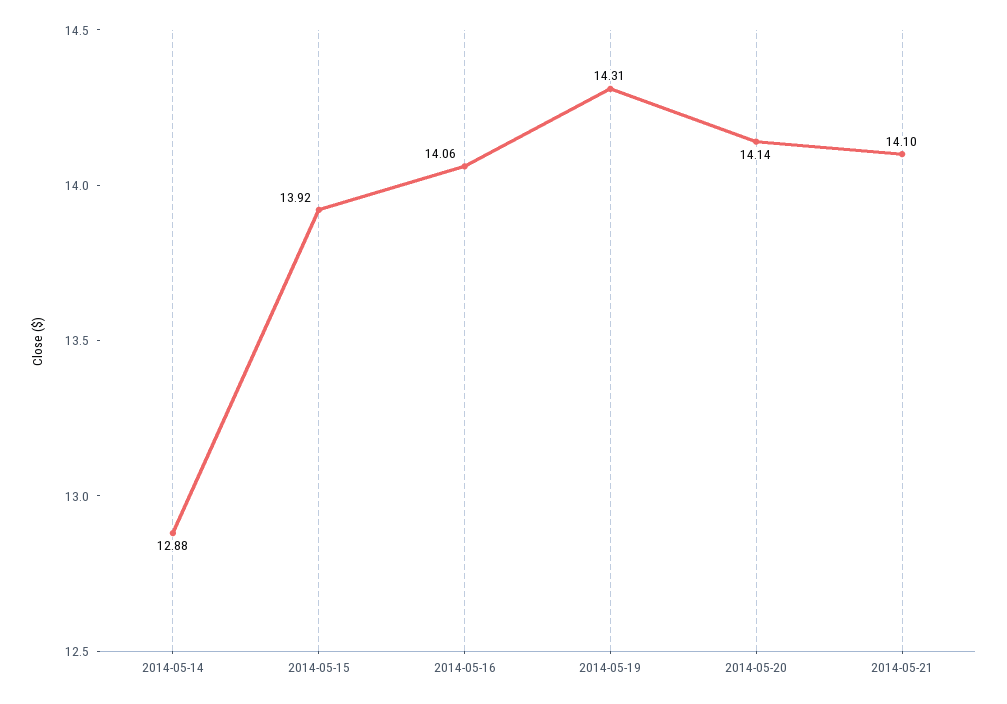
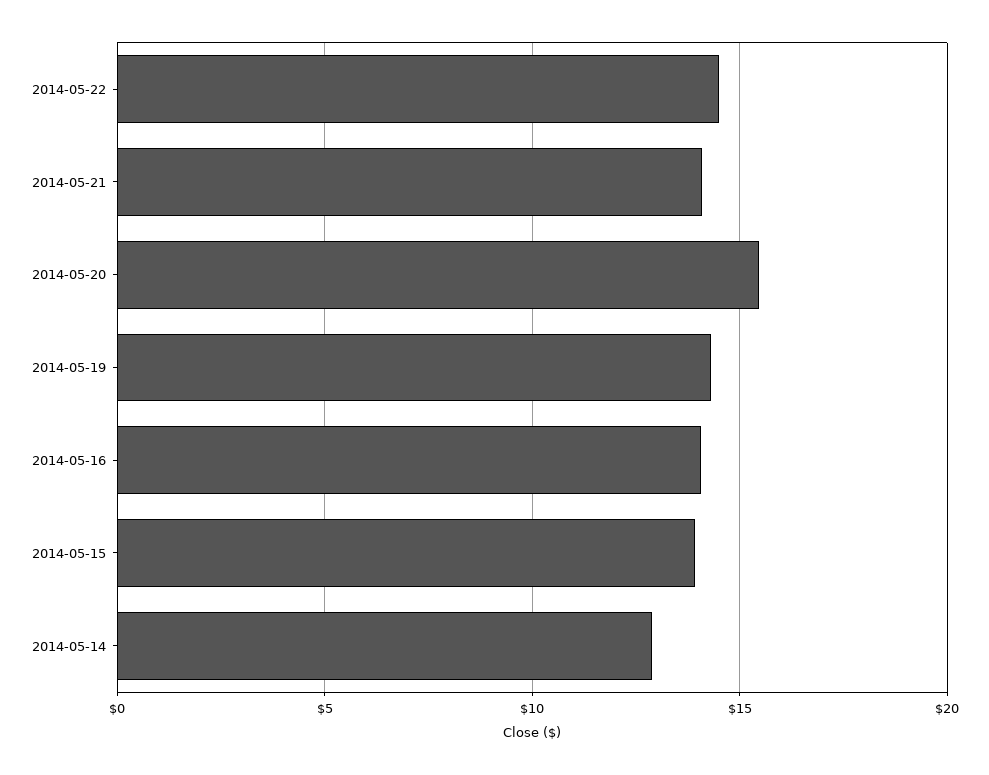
2014-05-20: 14.14 -> 15.5
2014-05-22: none -> 14.5

